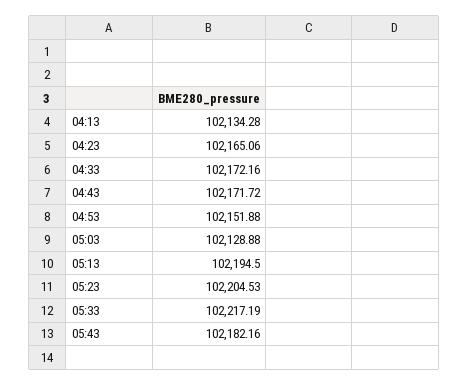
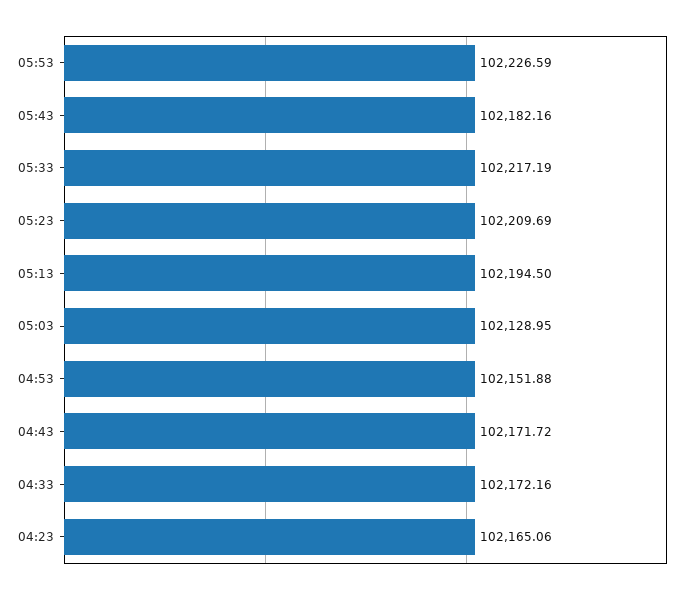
04:13: 102134.28 -> none
05:03: 102128.88 -> 102128.95
05:23: 102204.53 -> 102209.69
05:53: none -> 102226.59

